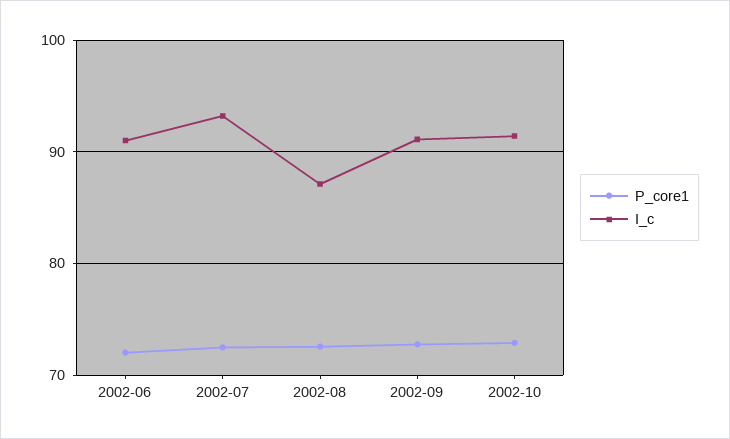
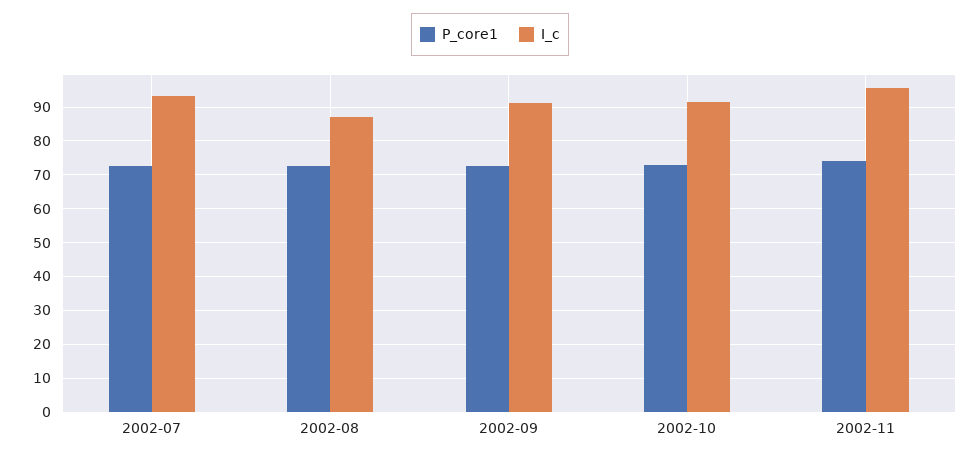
P_core1, 2002-06: 72 -> none
I_c, 2002-06: 91 -> none
P_core1, 2002-11: none -> 74
I_c, 2002-11: none -> 96

